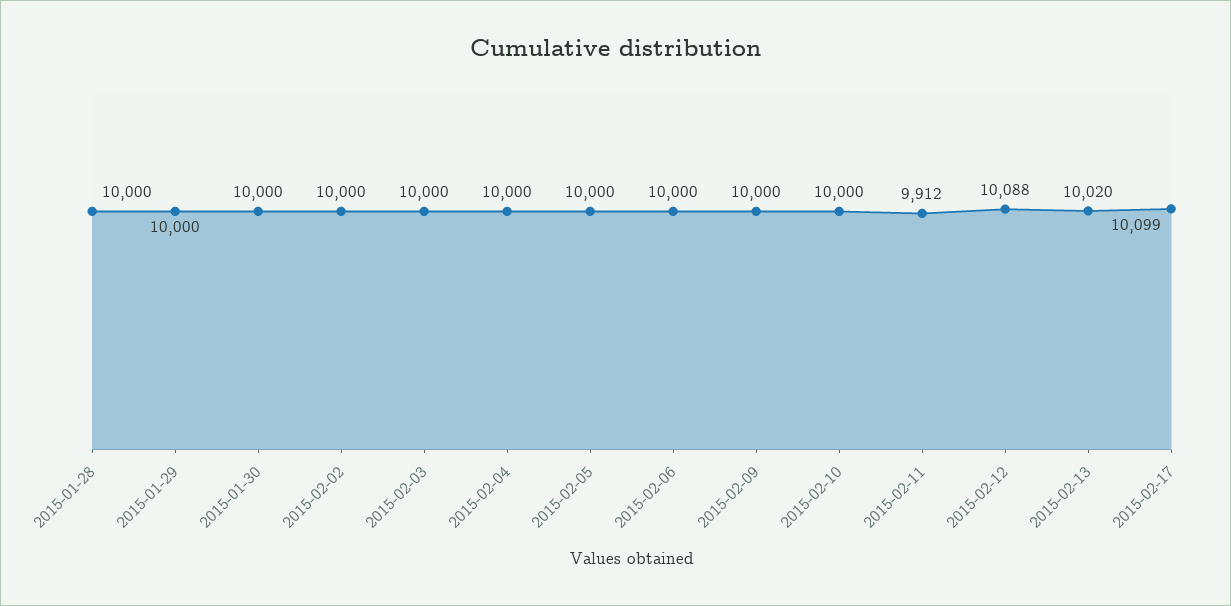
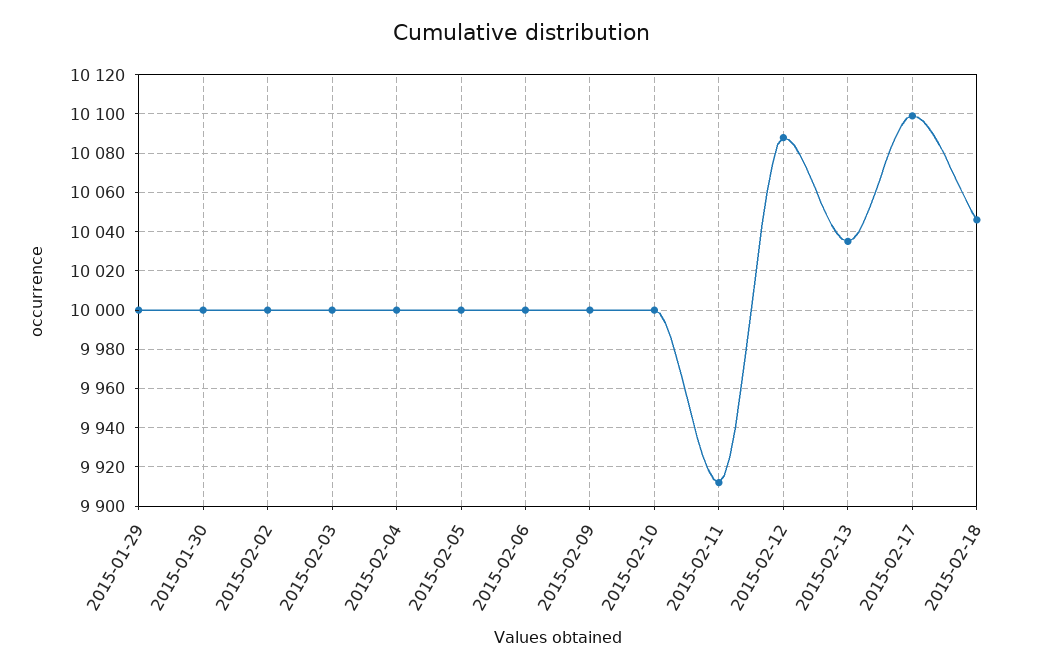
2015-01-28: 10000 -> none
2015-02-13: 10020 -> 10035
2015-02-18: none -> 10045

